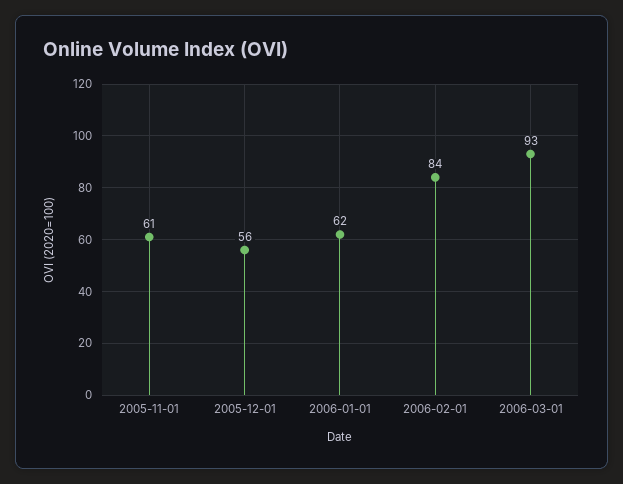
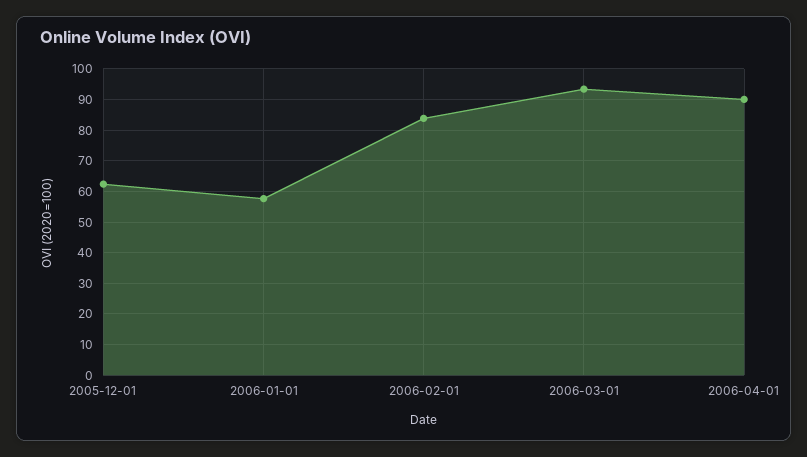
2005-11-01: 61 -> none
2005-12-01: 56 -> 62
2006-01-01: 62 -> 58
2006-04-01: none -> 90

